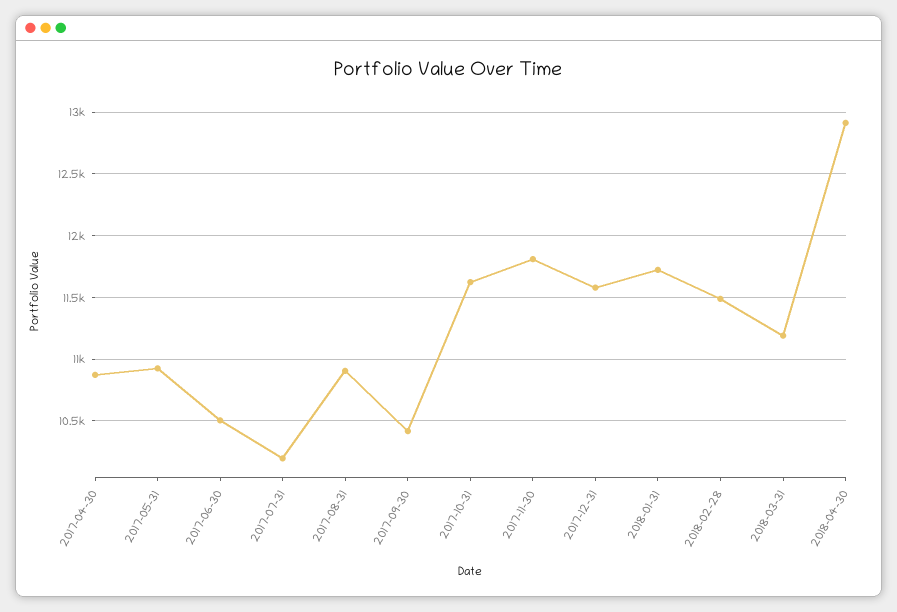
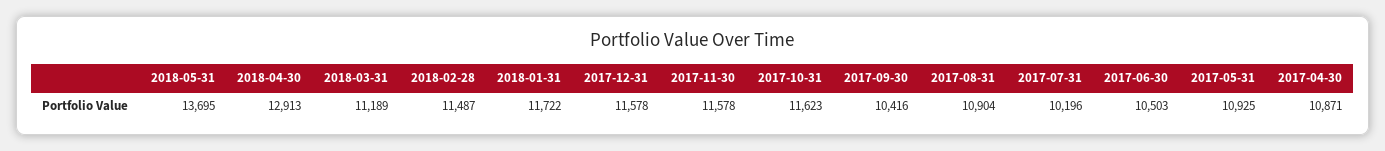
2017-11-30: 11800 -> 11578
2018-05-31: none -> 13695

